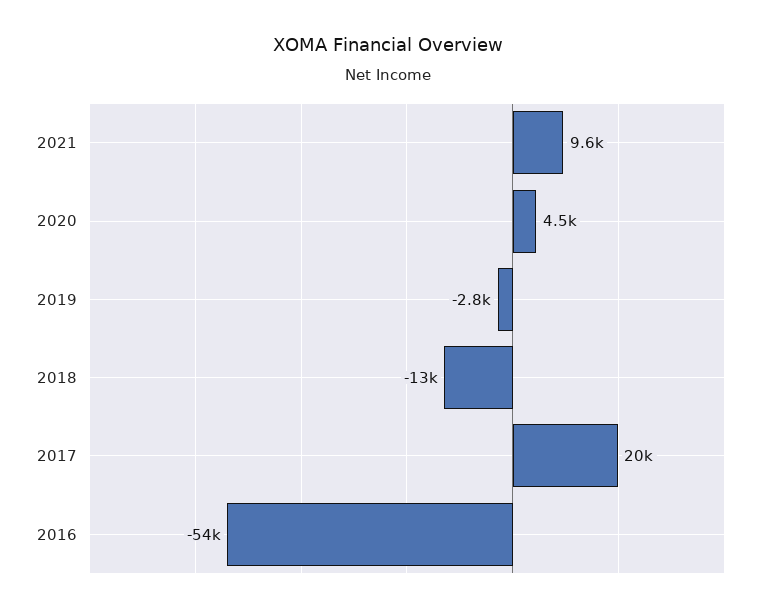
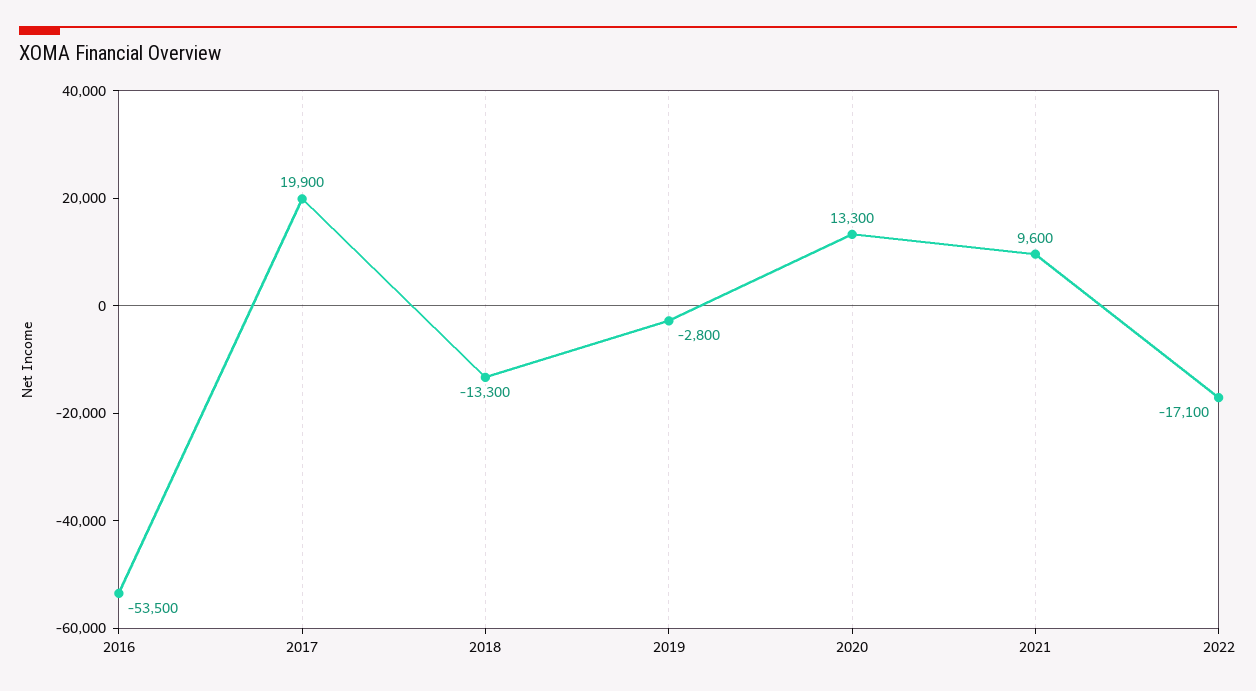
2020: 4500 -> 13300
2022: none -> -17100

